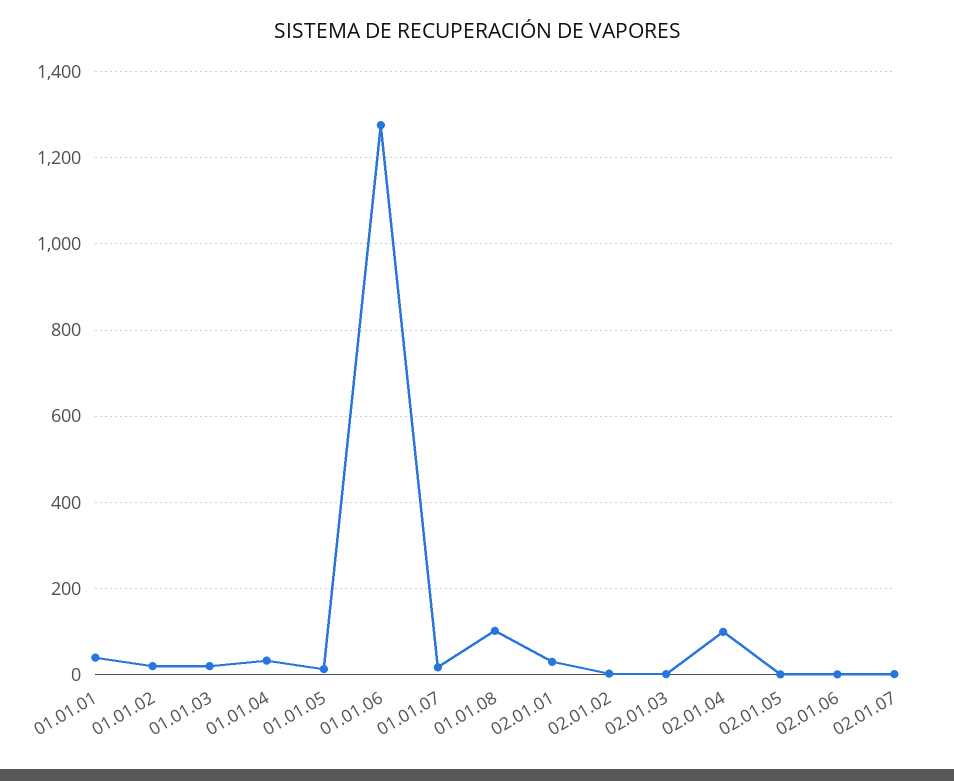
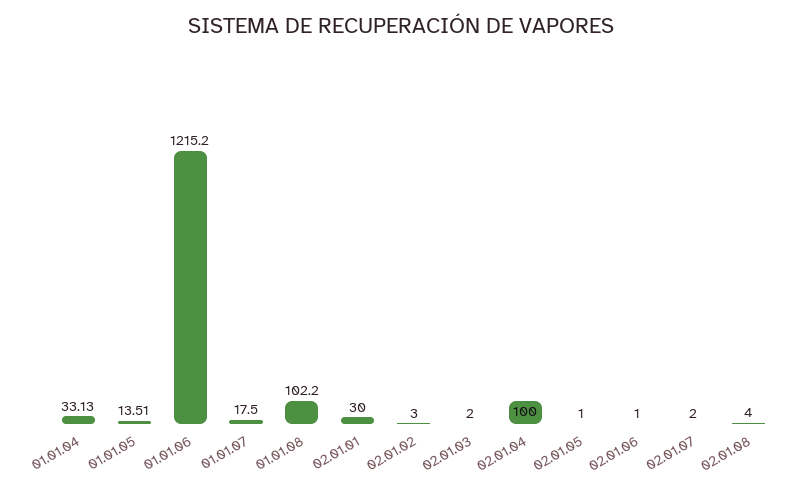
01.01.01: 40 -> none
01.01.02: 20 -> none
01.01.03: 20 -> none
01.01.06: 1280 -> 1215.2
02.01.08: none -> 4

